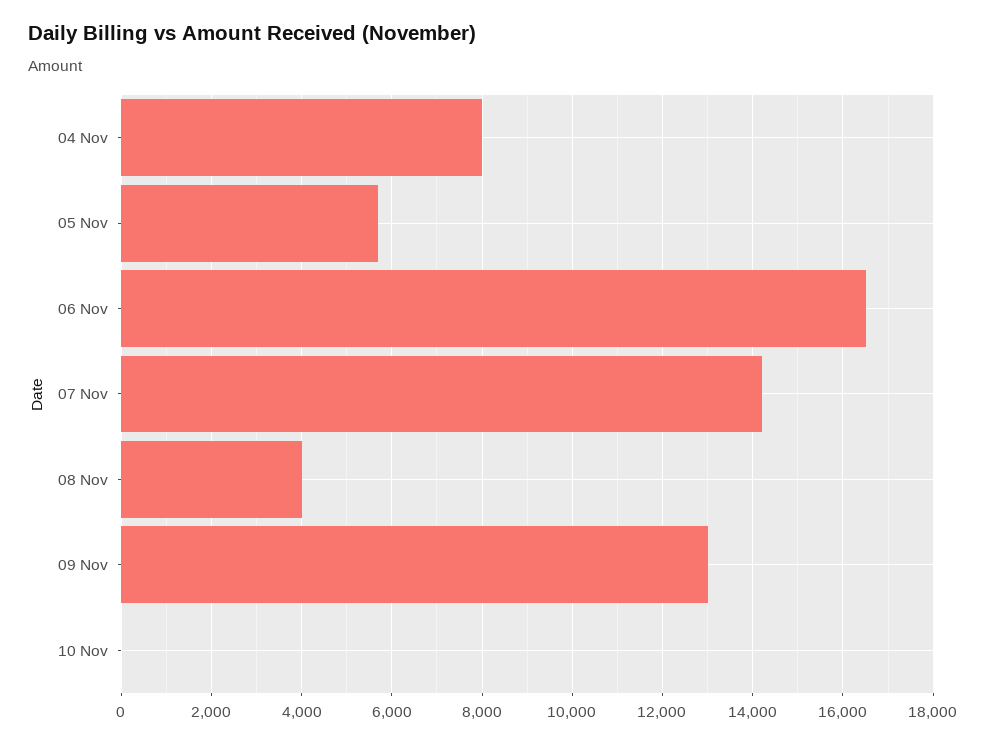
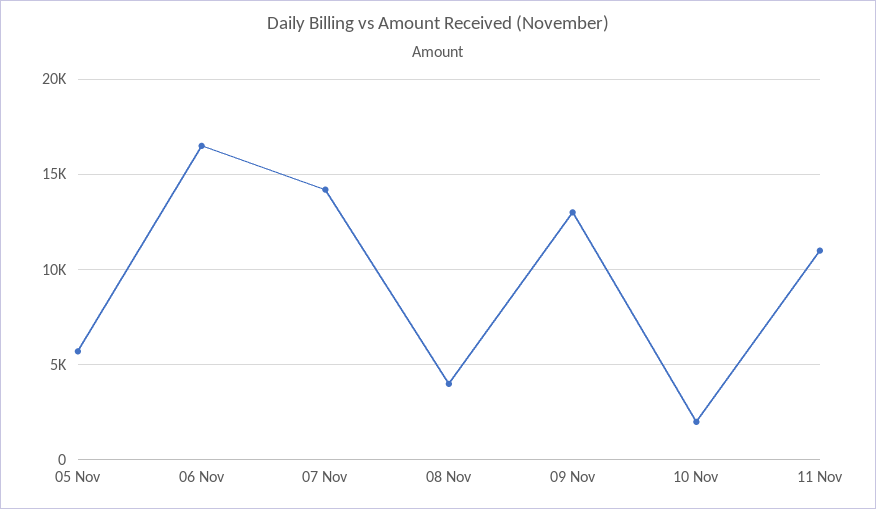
04 Nov: 8000 -> none
10 Nov: 0 -> 2000
11 Nov: none -> 11000

